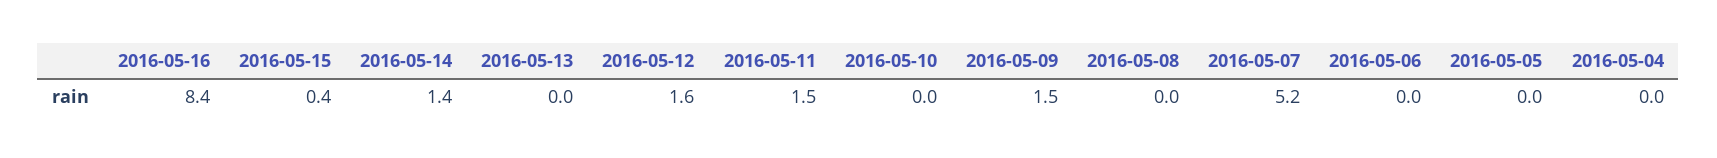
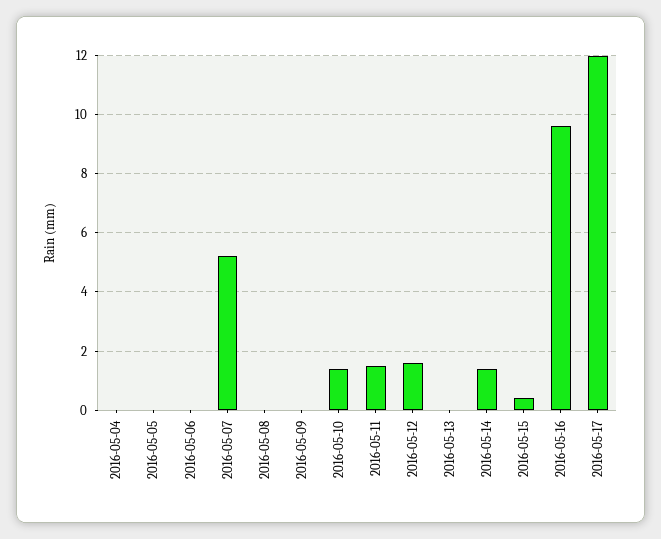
2016-05-16: 8.4 -> 9.5
2016-05-10: 0 -> 1.5
2016-05-09: 1.5 -> 0
2016-05-17: none -> 12

